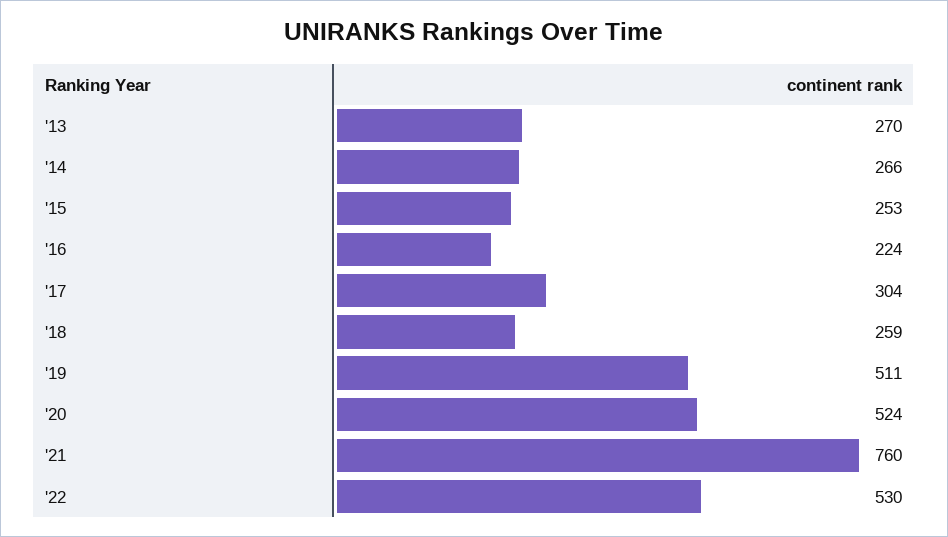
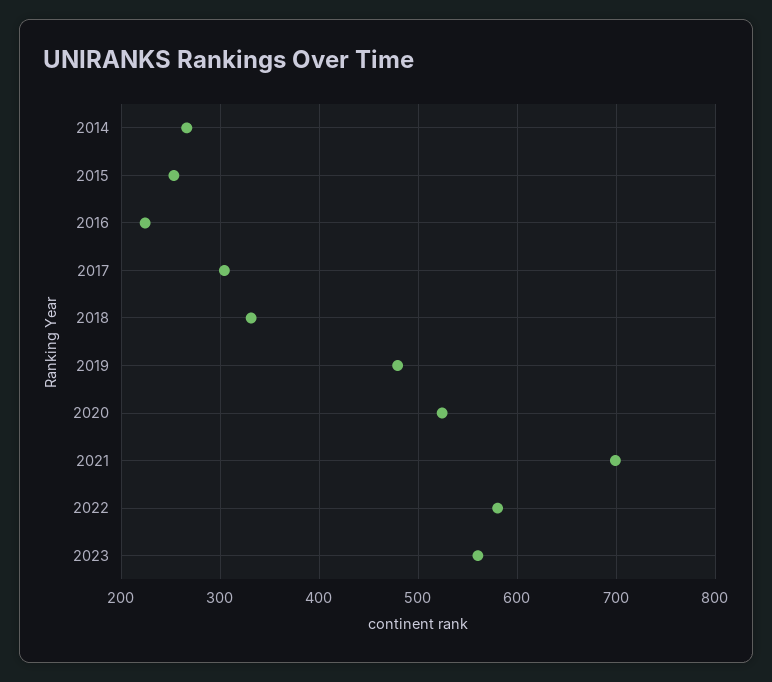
'13: 270 -> none
'18: 259 -> 330
'19: 511 -> 480
'21: 760 -> 700
'22: 530 -> 580
2023: none -> 560

